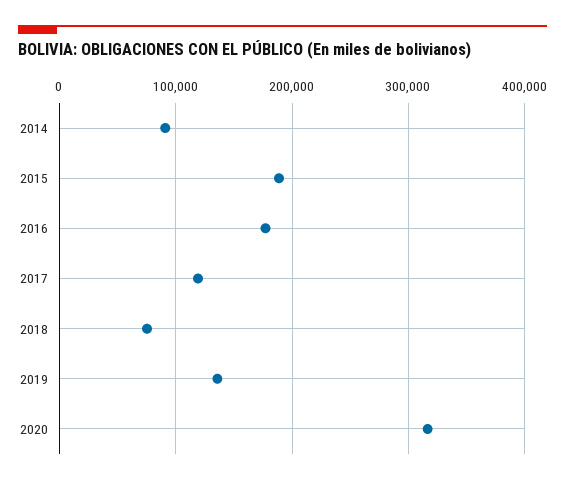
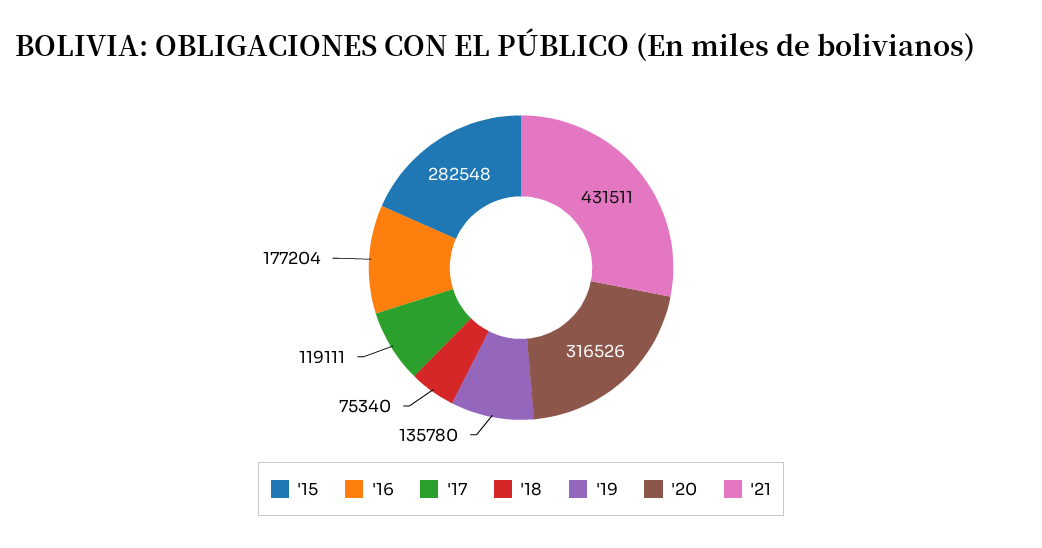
2014: 90000 -> none
2015: 190000 -> 282548
'21: none -> 431511

